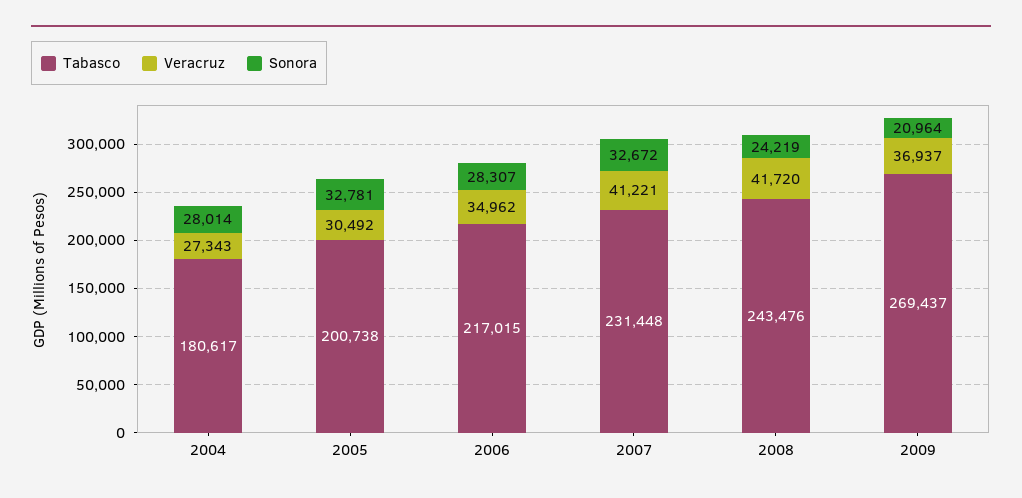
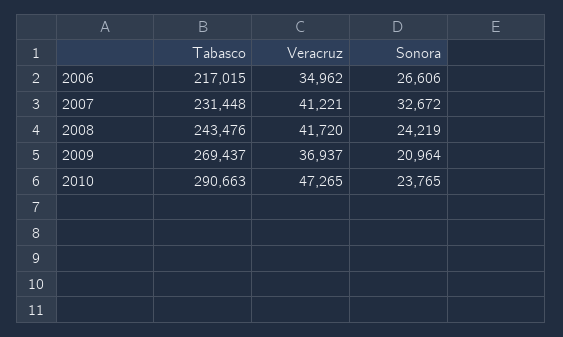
Tabasco, 2004: 180617 -> none
Veracruz, 2004: 27343 -> none
Sonora, 2004: 28014 -> none
Tabasco, 2005: 200738 -> none
Veracruz, 2005: 30492 -> none
Sonora, 2005: 32781 -> none
Sonora, 2006: 28307 -> 26606
Tabasco, 2010: none -> 290663
Veracruz, 2010: none -> 47265
Sonora, 2010: none -> 23765

